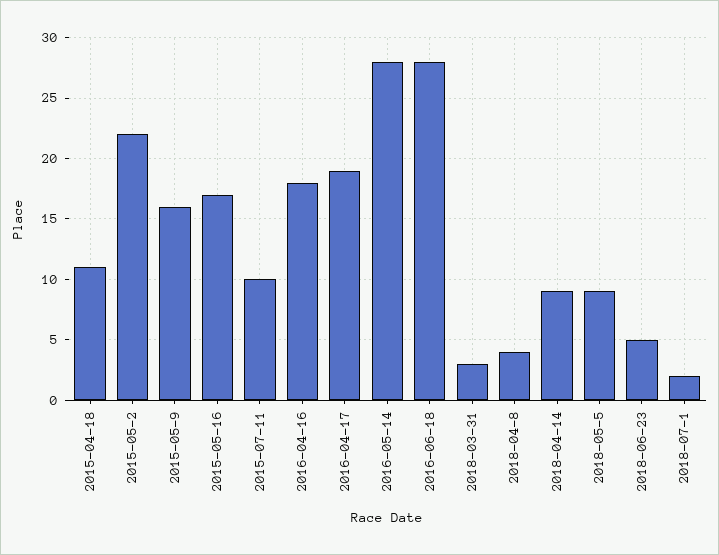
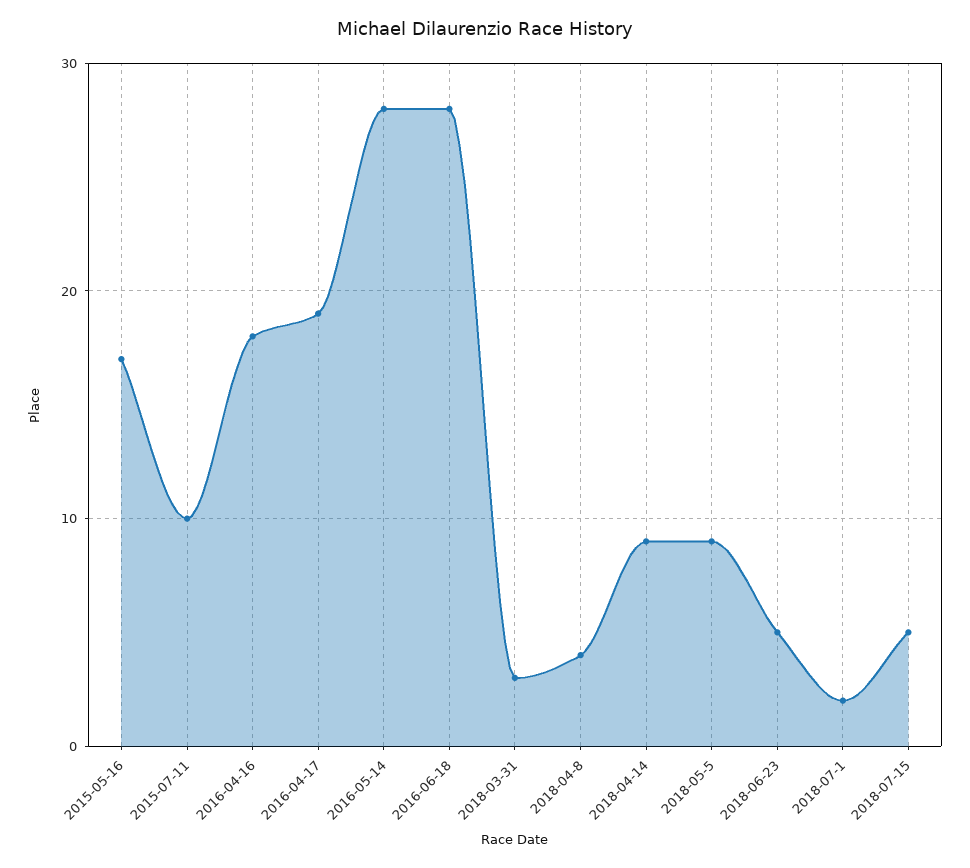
2015-04-18: 11 -> none
2015-05-2: 22 -> none
2015-05-9: 16 -> none
2018-07-15: none -> 5

